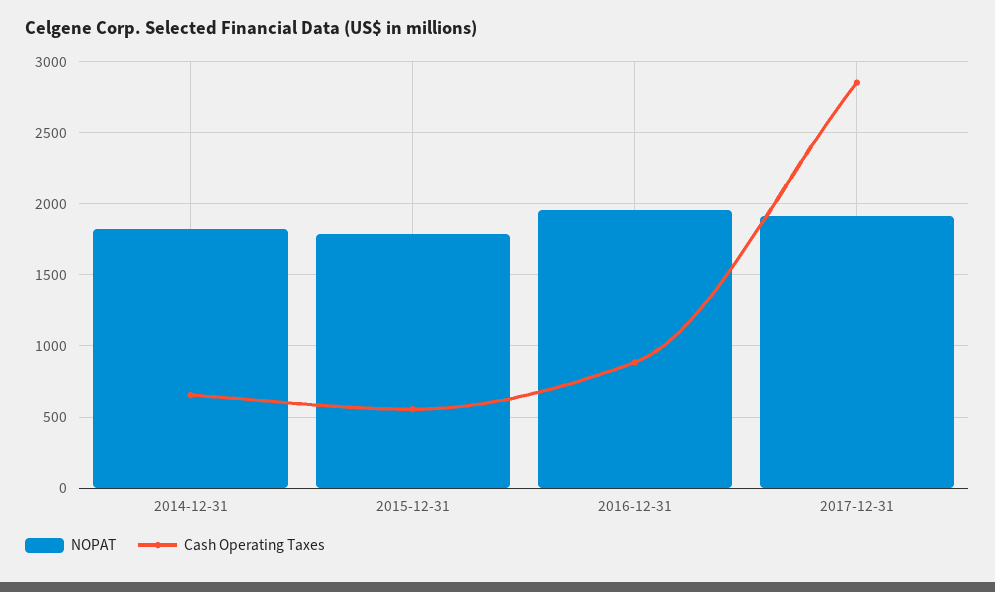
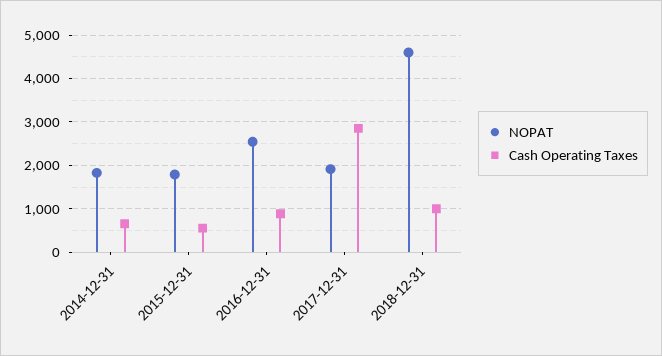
NOPAT, 2016-12-31: 1950 -> 2600
NOPAT, 2018-12-31: none -> 4600
Cash Operating Taxes, 2018-12-31: none -> 1000

